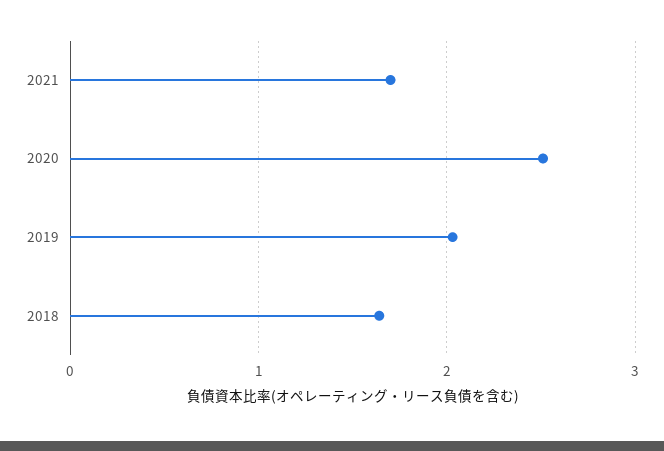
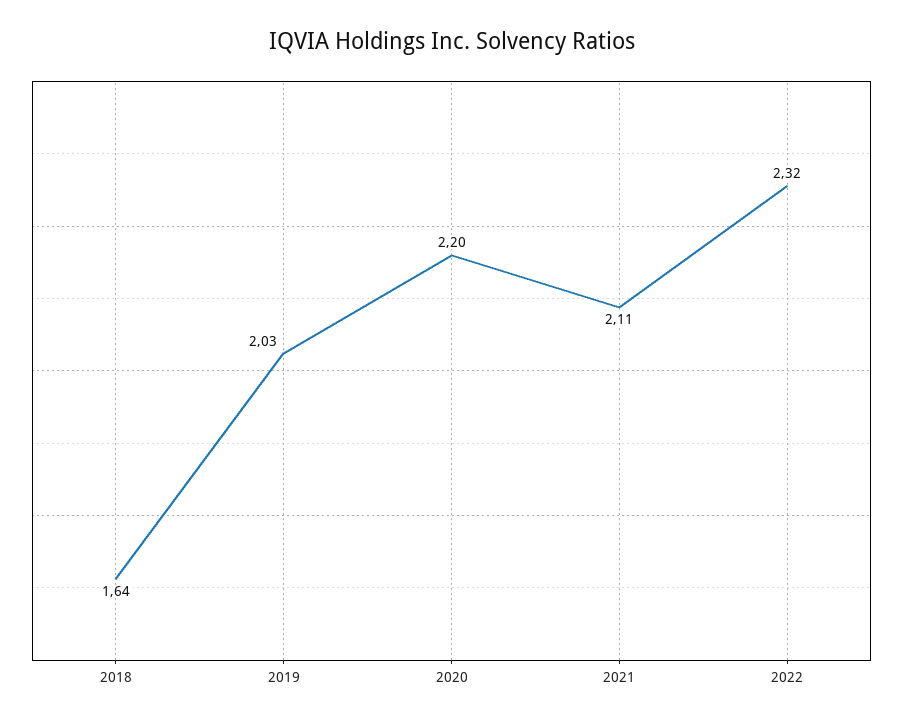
2021: 1.7 -> 2.11
2020: 2.5 -> 2.2
2022: none -> 2.32

